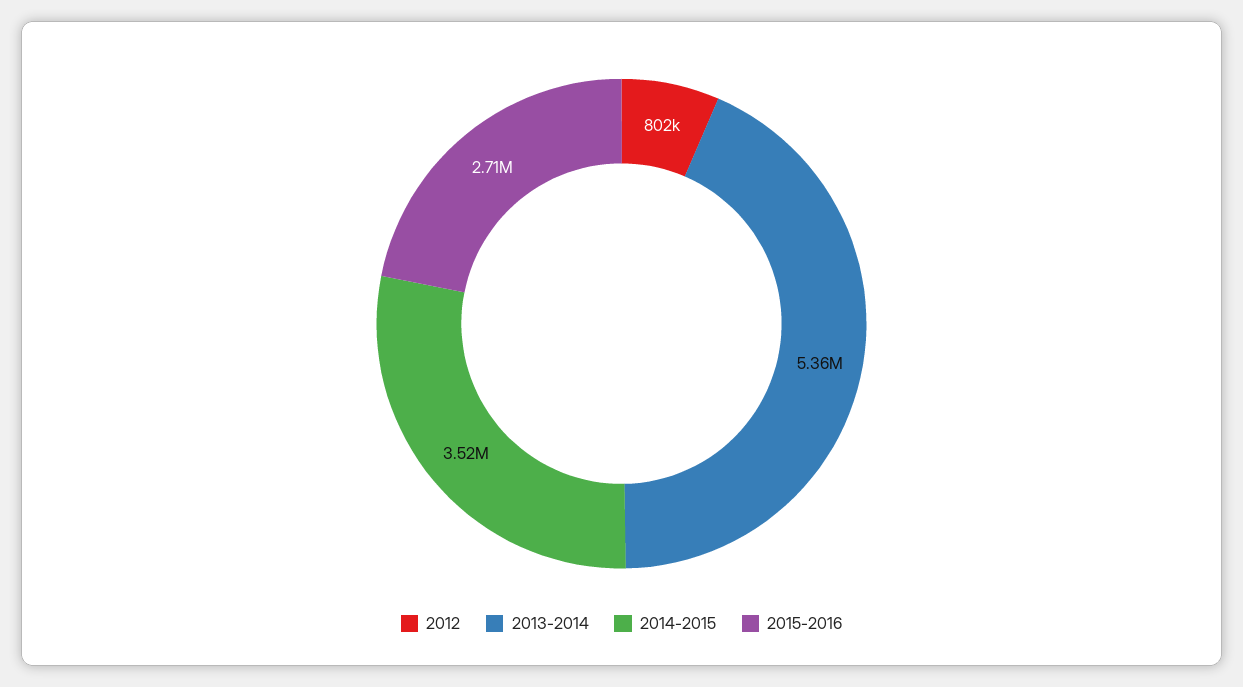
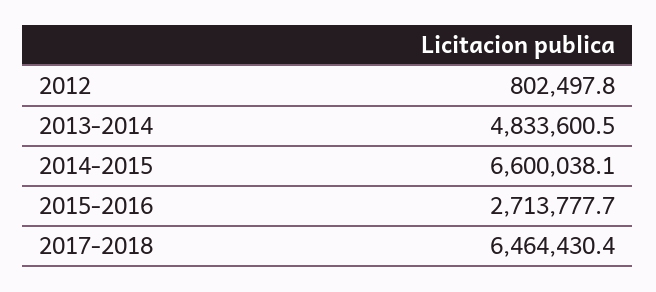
2013-2014: 5360000 -> 4833600.5
2014-2015: 3520000 -> 6600038.1
2017-2018: none -> 6464430.4

